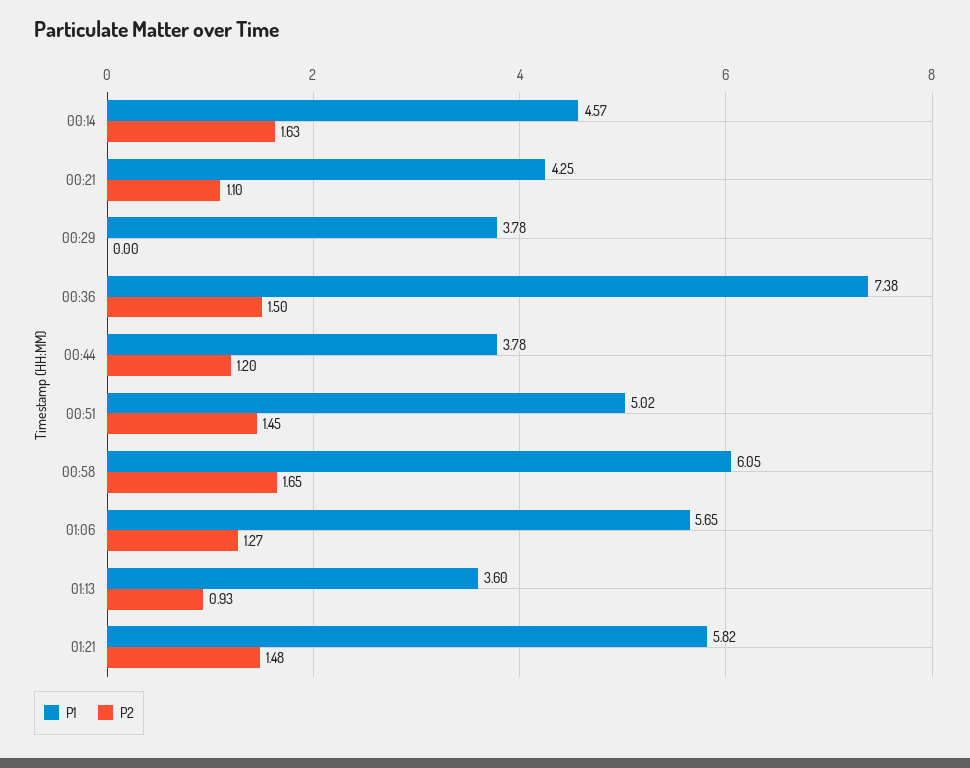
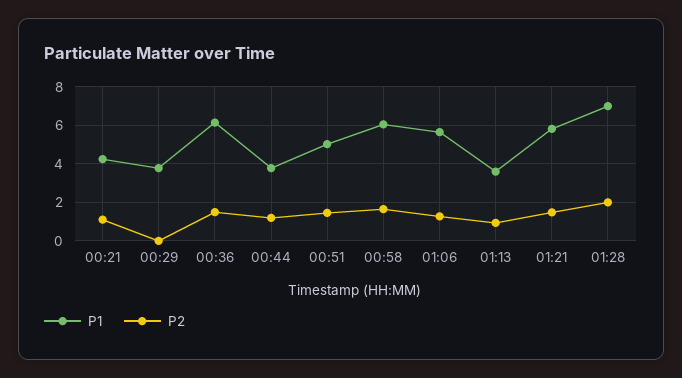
P1, 00:14: 4.57 -> none
P2, 00:14: 1.63 -> none
P1, 00:36: 7.38 -> 6
P1, 01:28: none -> 7
P2, 01:28: none -> 2

